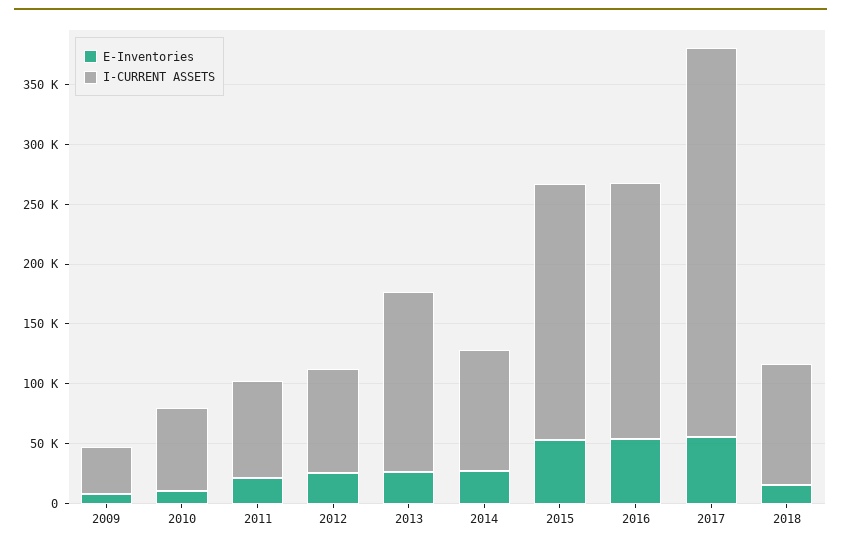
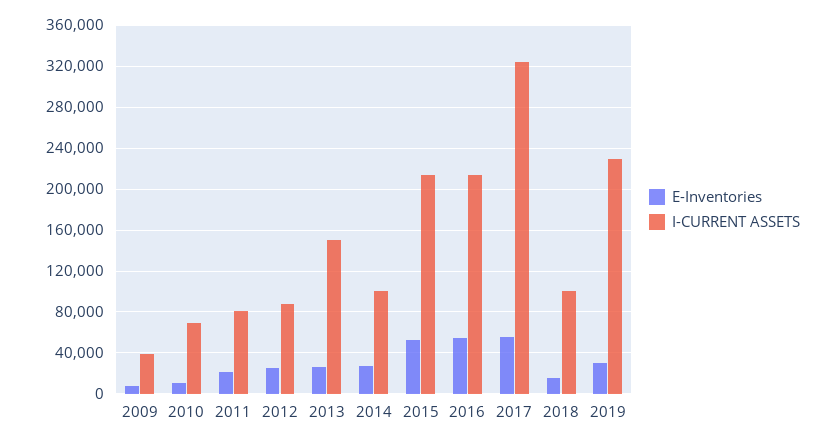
E-Inventories, 2019: none -> 30000
I-CURRENT ASSETS, 2019: none -> 230000

